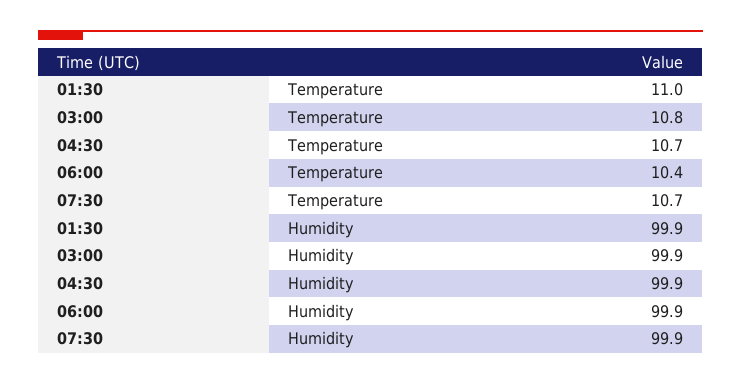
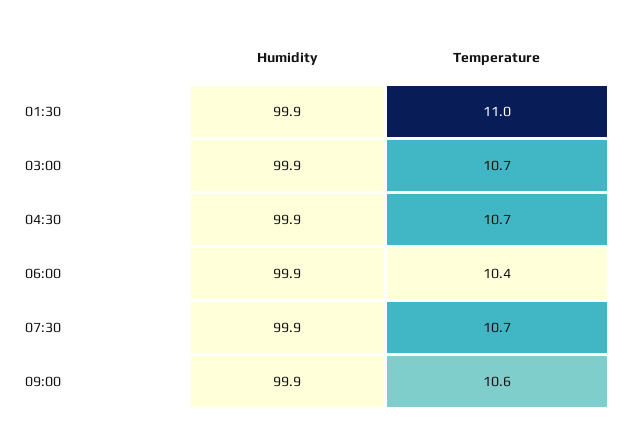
03:00, Temperature: 10.8 -> 10.7
09:00, Humidity: none -> 99.9
09:00, Temperature: none -> 10.6

